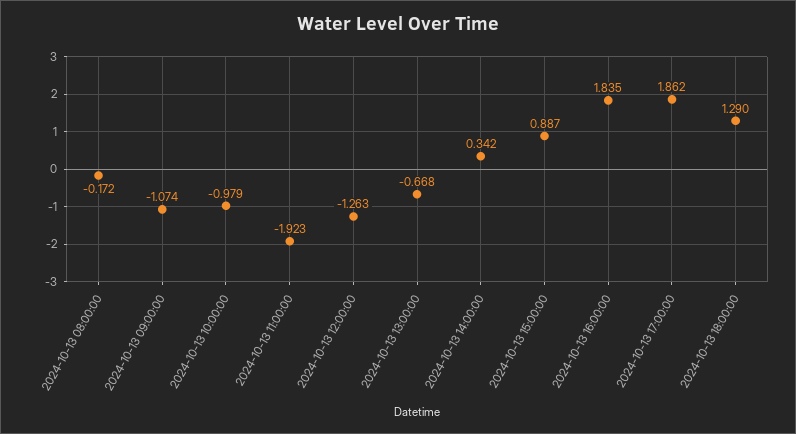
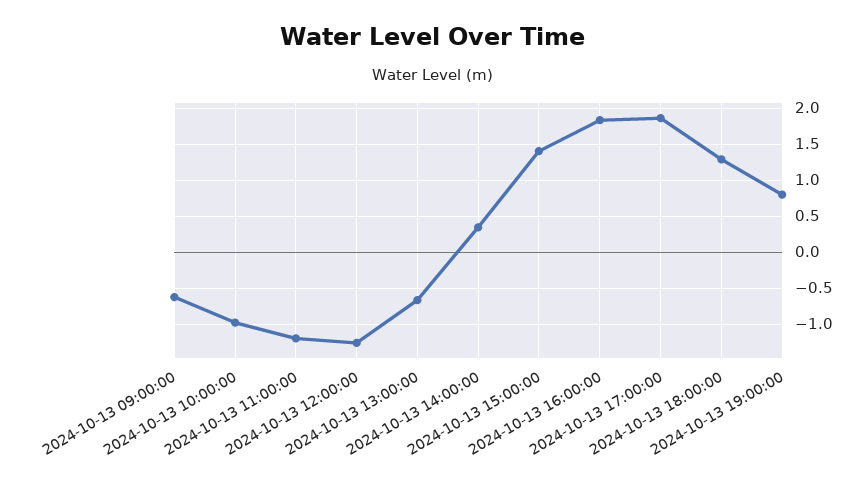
2024-10-13 08:00:00: -0.172 -> none
2024-10-13 09:00:00: -1.074 -> -0.6
2024-10-13 11:00:00: -1.923 -> -1.2
2024-10-13 15:00:00: 0.887 -> 1.4
2024-10-13 19:00:00: none -> 0.8

